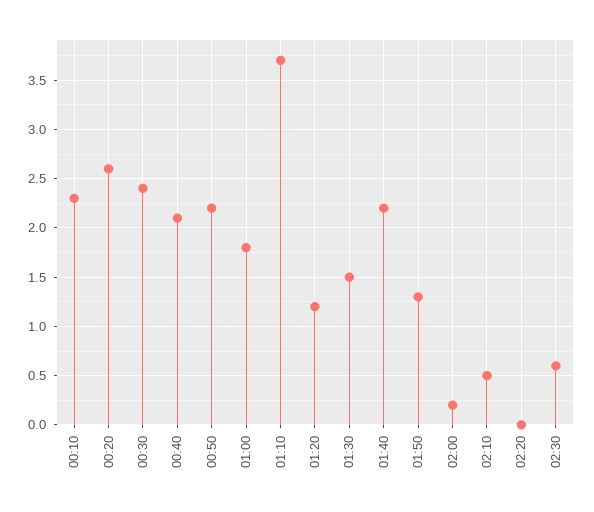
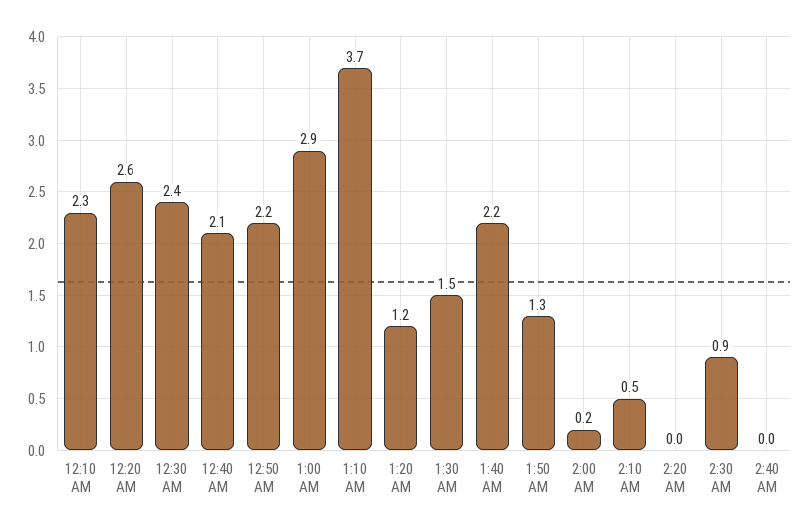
01:00: 1.8 -> 2.9
02:30: 0.6 -> 0.9
2:40 AM: none -> 0

